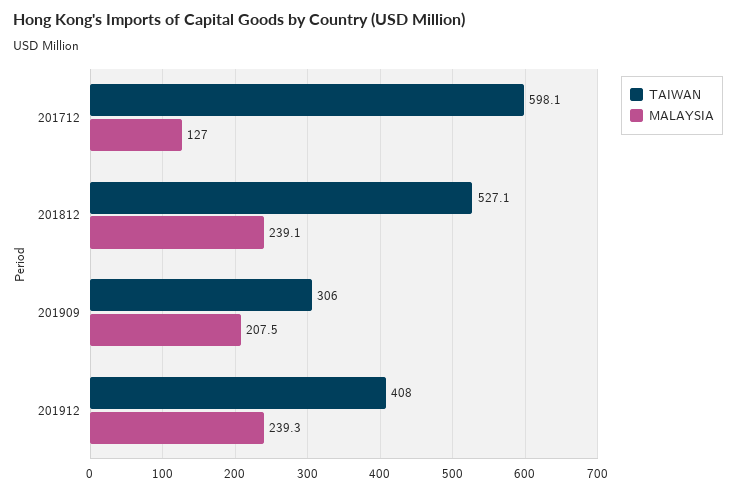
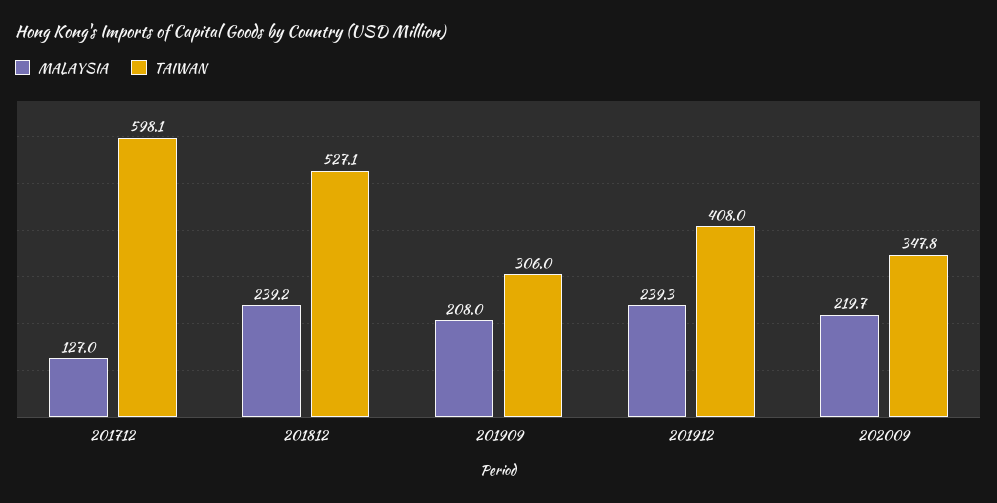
MALAYSIA, 201812: 239.1 -> 239.2
MALAYSIA, 201909: 207.5 -> 208
MALAYSIA, 202009: none -> 219.7
TAIWAN, 202009: none -> 347.8

